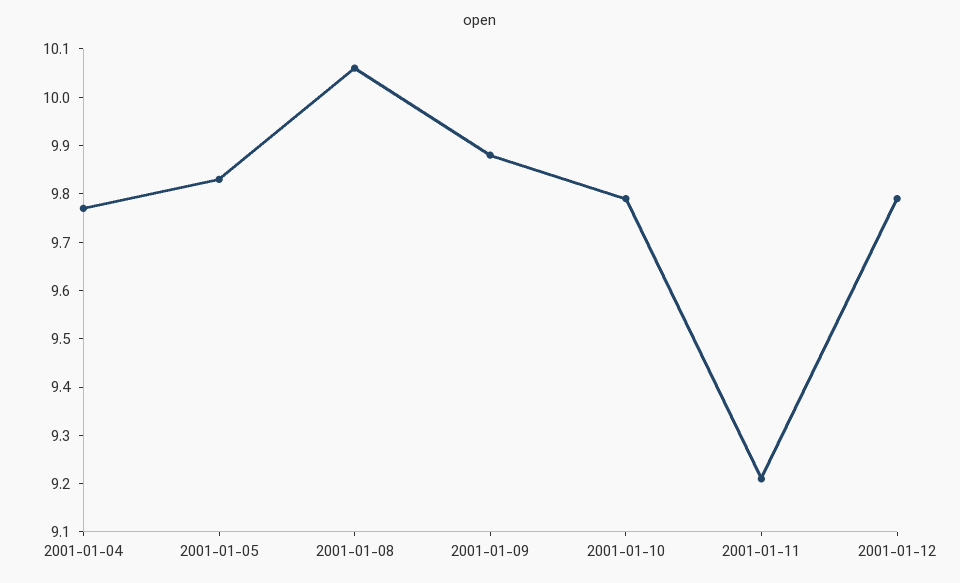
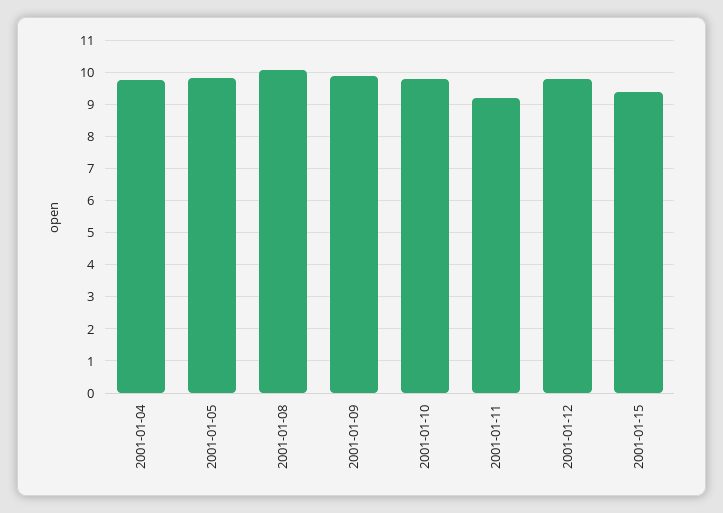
2001-01-15: none -> 9.4

